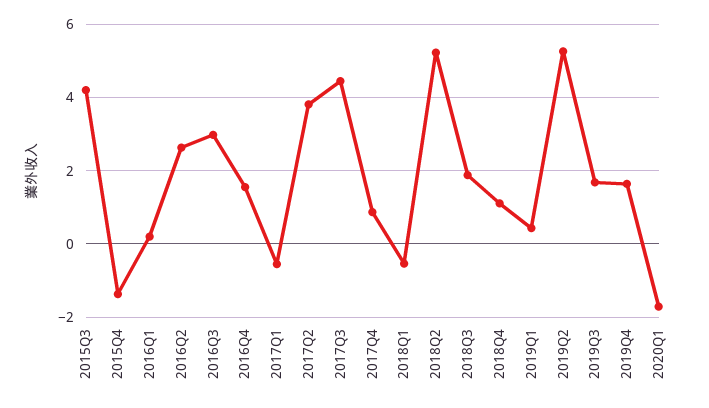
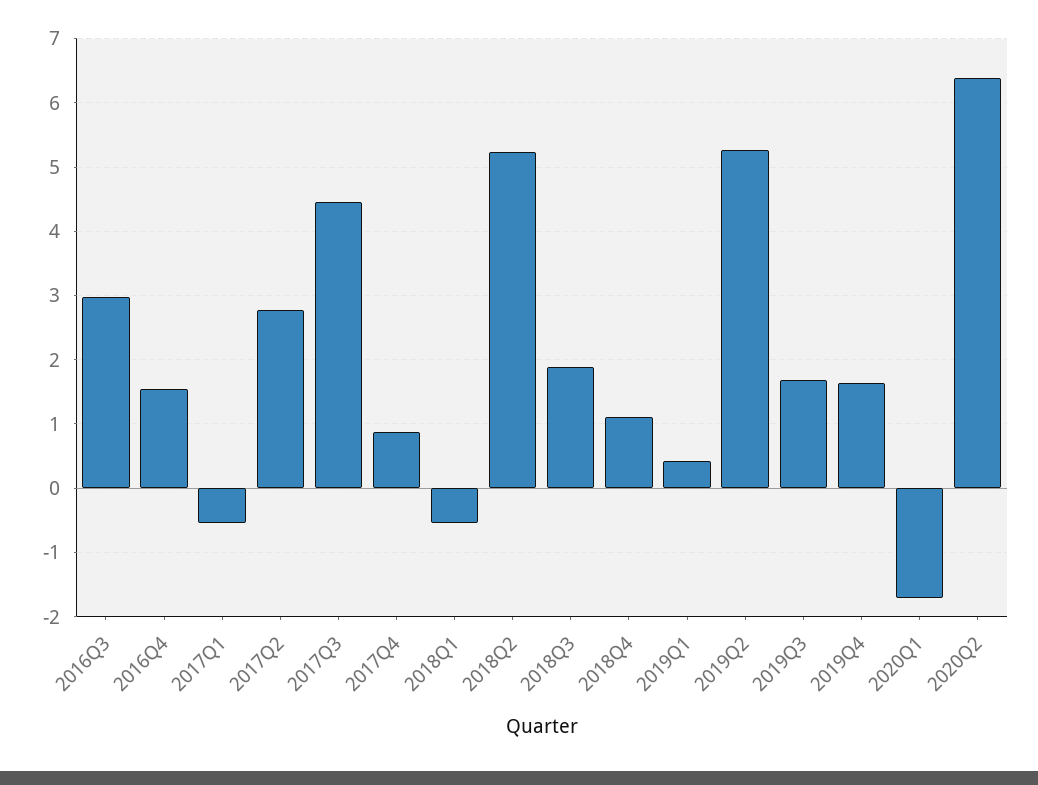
2015Q3: 4.2 -> none
2015Q4: -1.4 -> none
2016Q1: 0.2 -> none
2016Q2: 2.6 -> none
2017Q2: 3.8 -> 2.8
2020Q2: none -> 6.4

